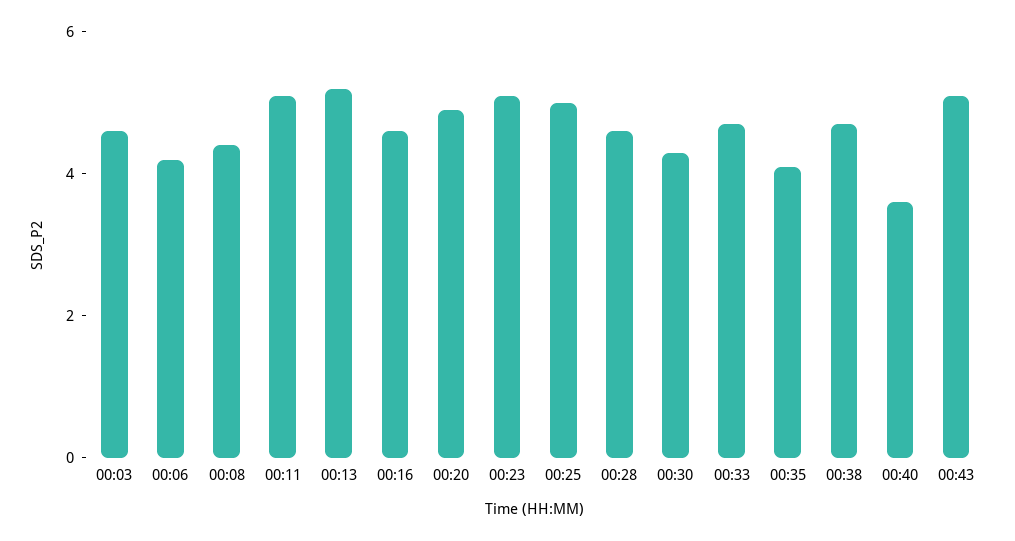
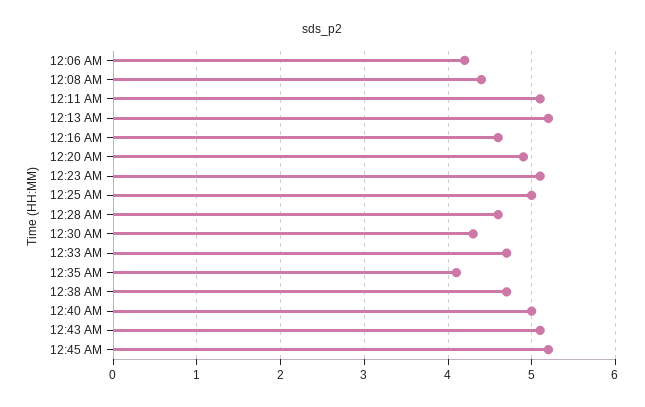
00:03: 4.5 -> none
00:40: 3.5 -> 5
12:45 AM: none -> 5.2

